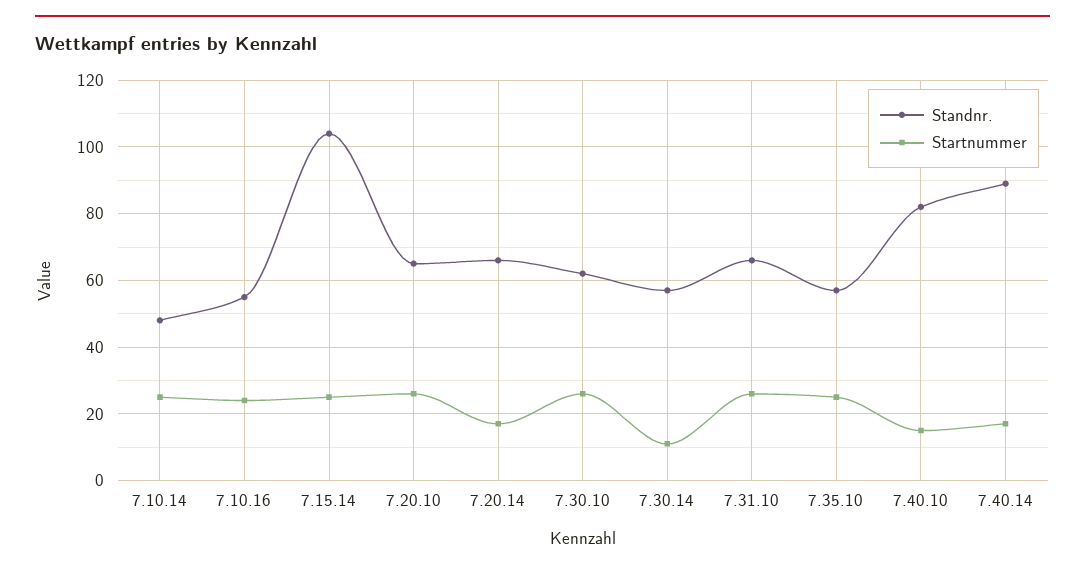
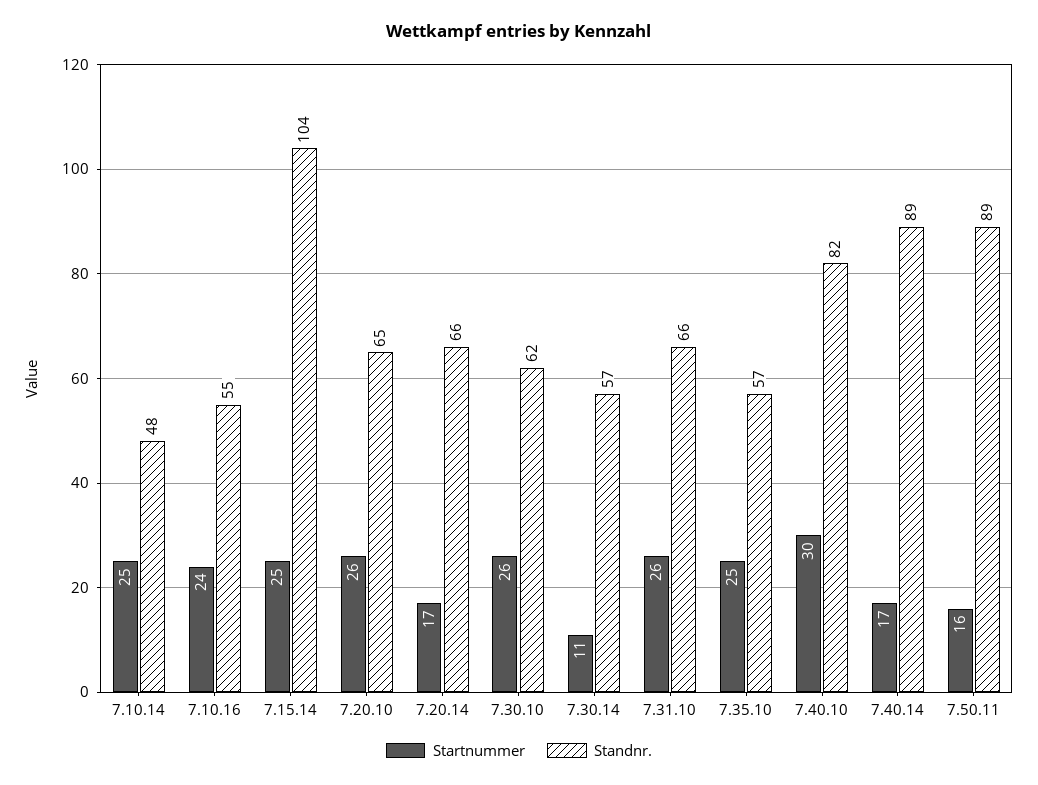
Startnummer, 7.40.10: 15 -> 30
Startnummer, 7.50.11: none -> 16
Standnr., 7.50.11: none -> 89

